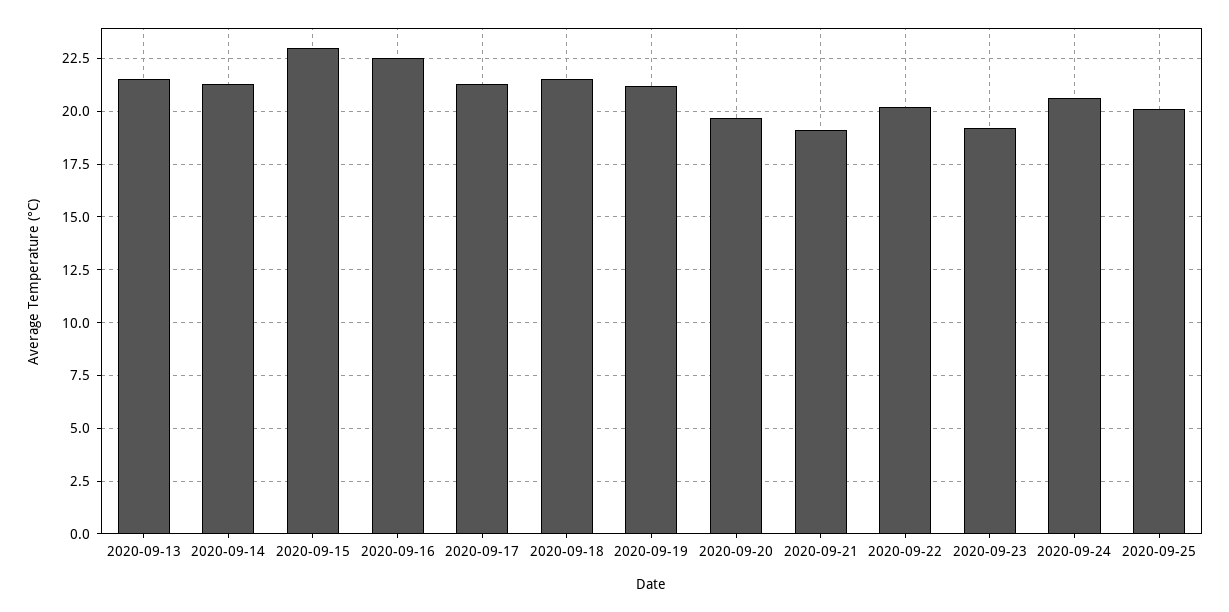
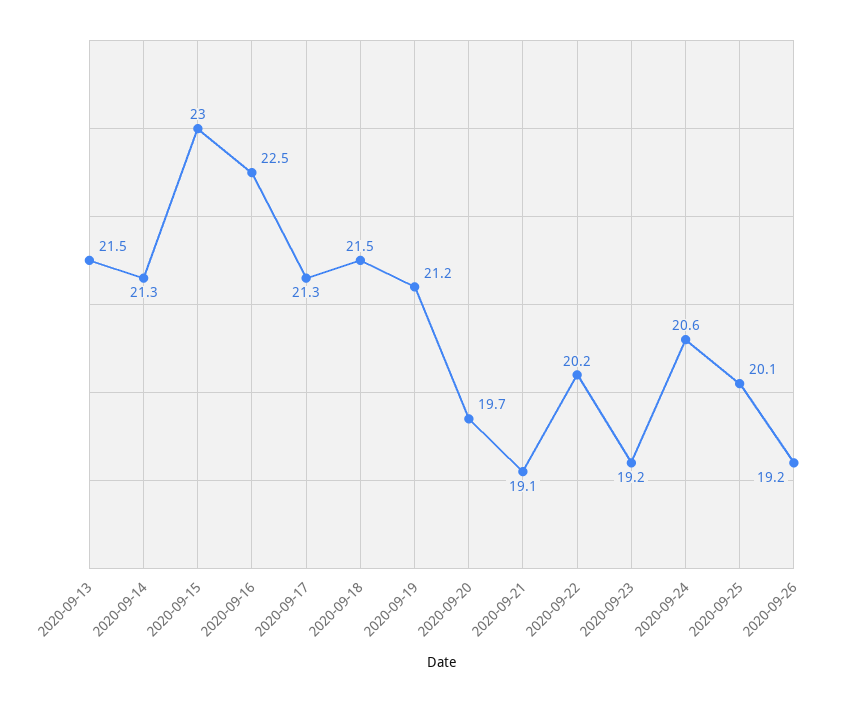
2020-09-26: none -> 19.2

